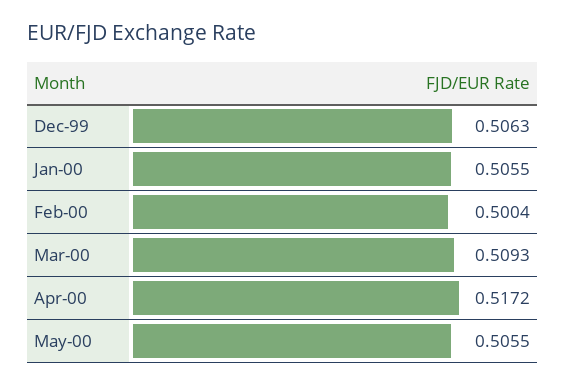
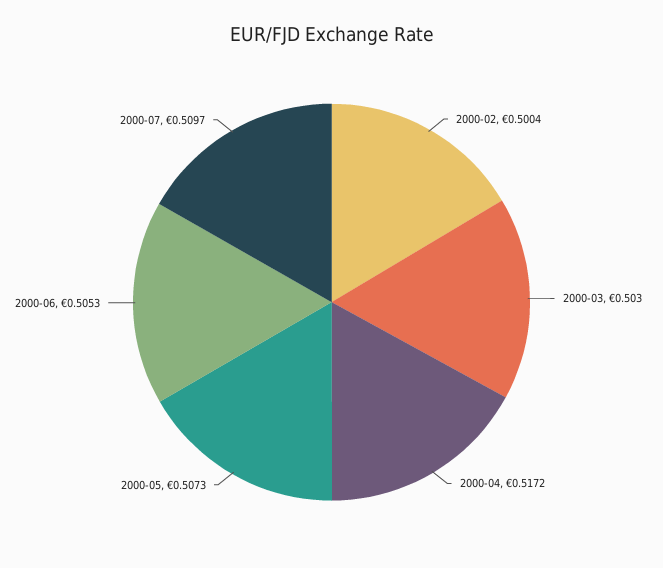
Dec-99: 0.5063 -> none
Jan-00: 0.5055 -> none
Mar-00: 0.5093 -> 0.503
May-00: 0.5055 -> 0.5073
2000-06: none -> 0.5053
2000-07: none -> 0.5097

